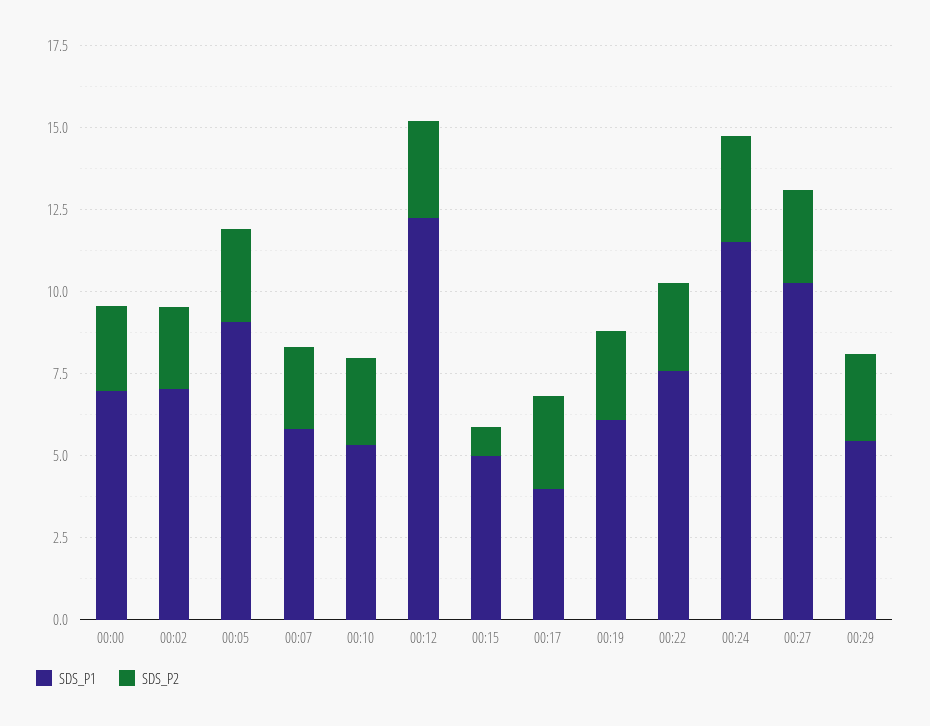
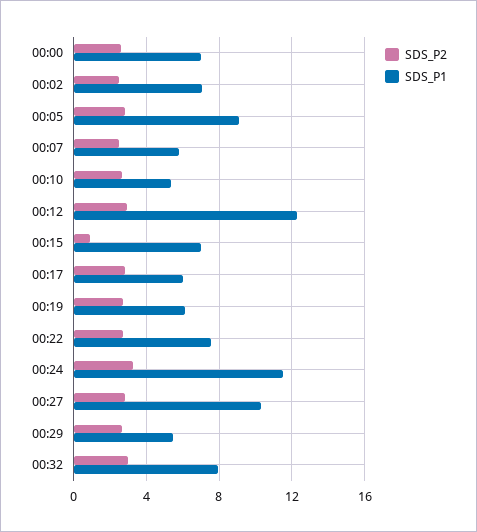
SDS_P1, 00:15: 5 -> 7
SDS_P1, 00:17: 4 -> 6
SDS_P2, 00:32: none -> 3
SDS_P1, 00:32: none -> 8

